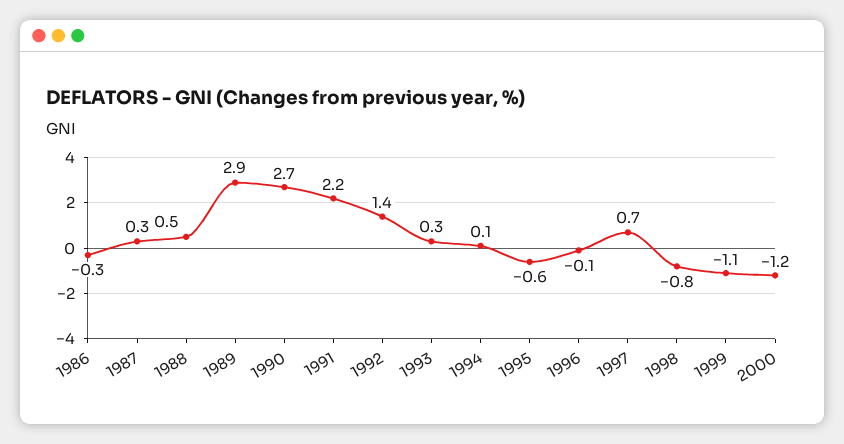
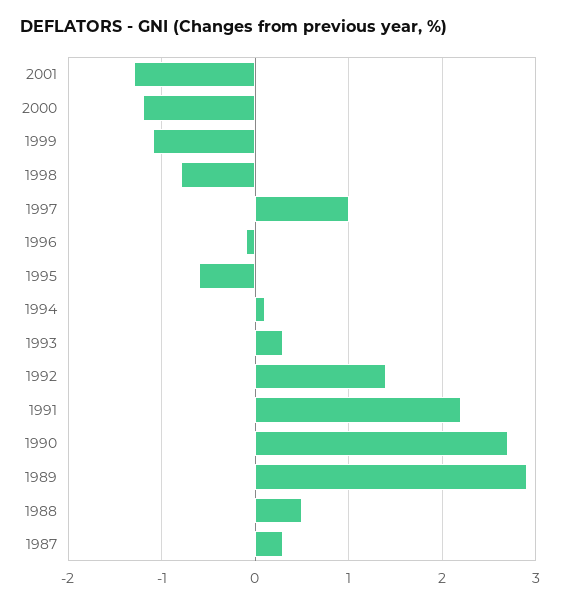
1986: -0.3 -> none
1997: 0.7 -> 1
2001: none -> -1.3

